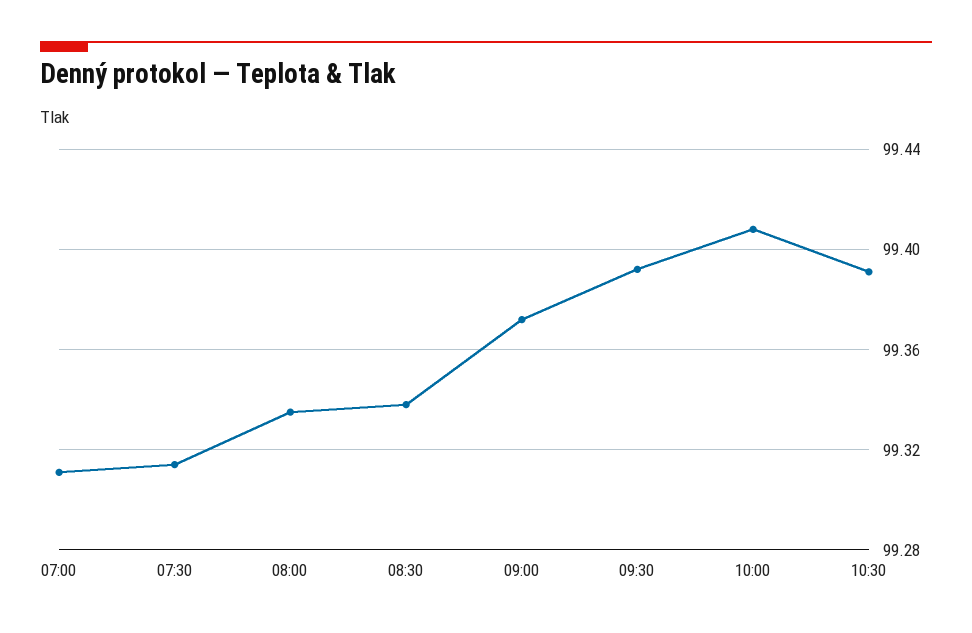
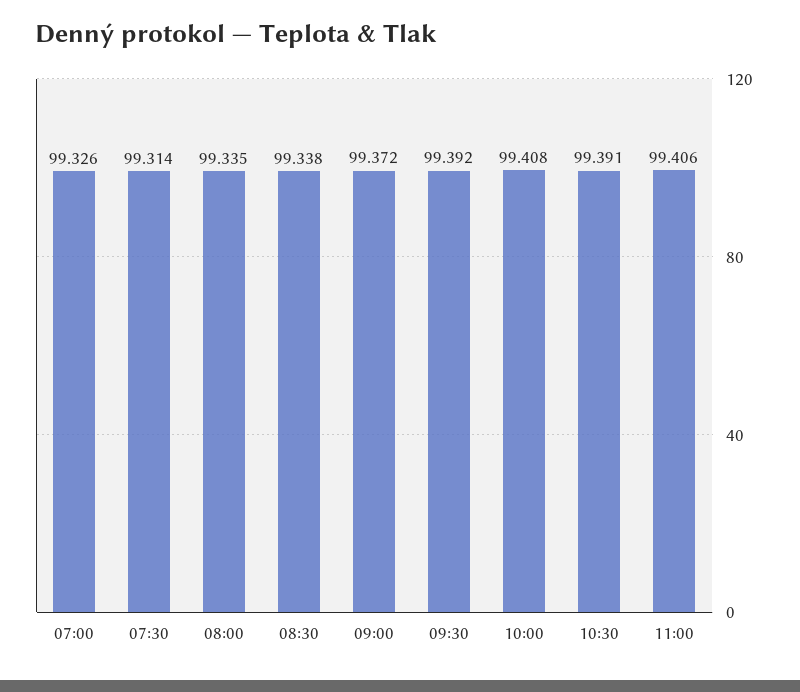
07:00: 99.31 -> 99.326
11:00: none -> 99.406

